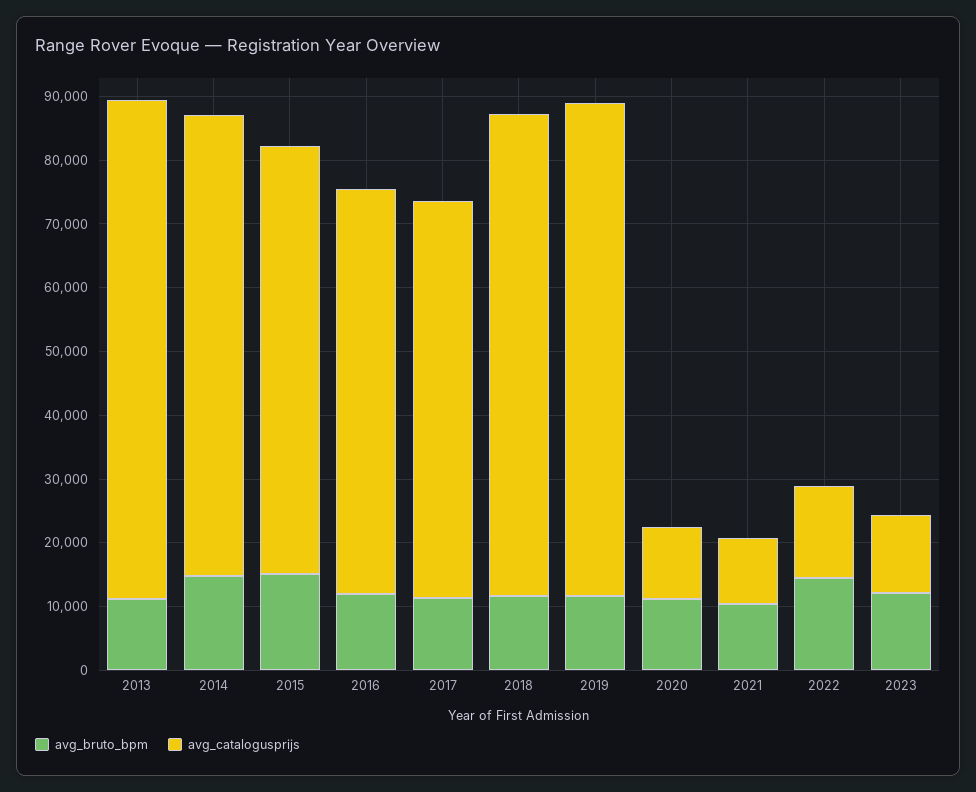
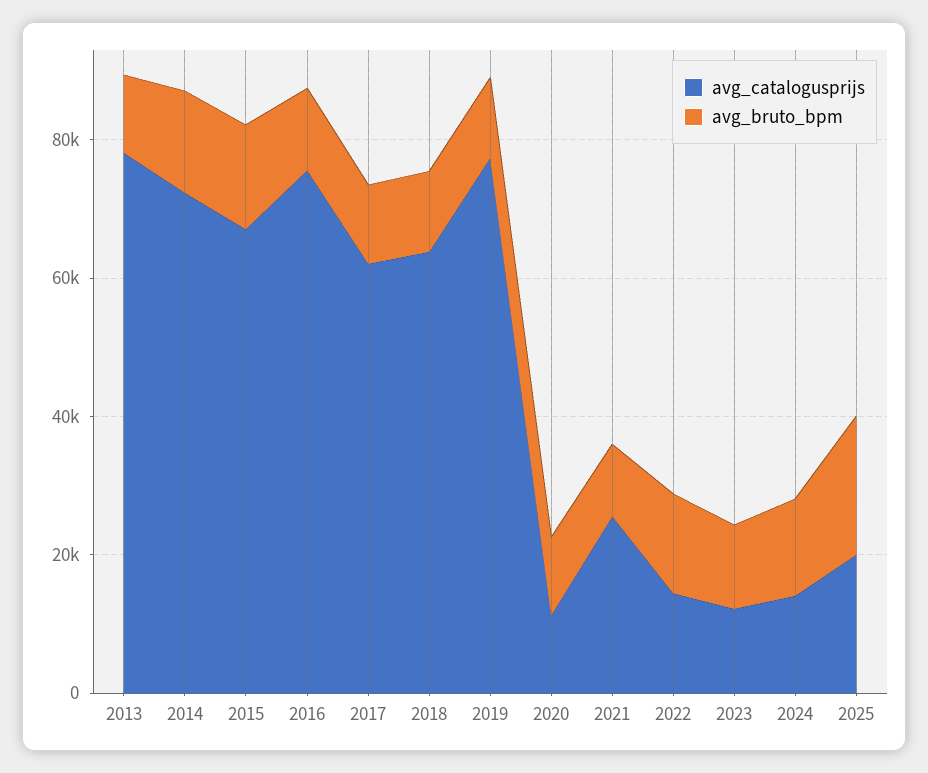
avg_catalogusprijs, 2016: 64000 -> 75000
avg_catalogusprijs, 2018: 76000 -> 65000
avg_catalogusprijs, 2021: 10000 -> 25000
avg_catalogusprijs, 2024: none -> 15000
avg_bruto_bpm, 2024: none -> 15000
avg_catalogusprijs, 2025: none -> 20000
avg_bruto_bpm, 2025: none -> 20000

